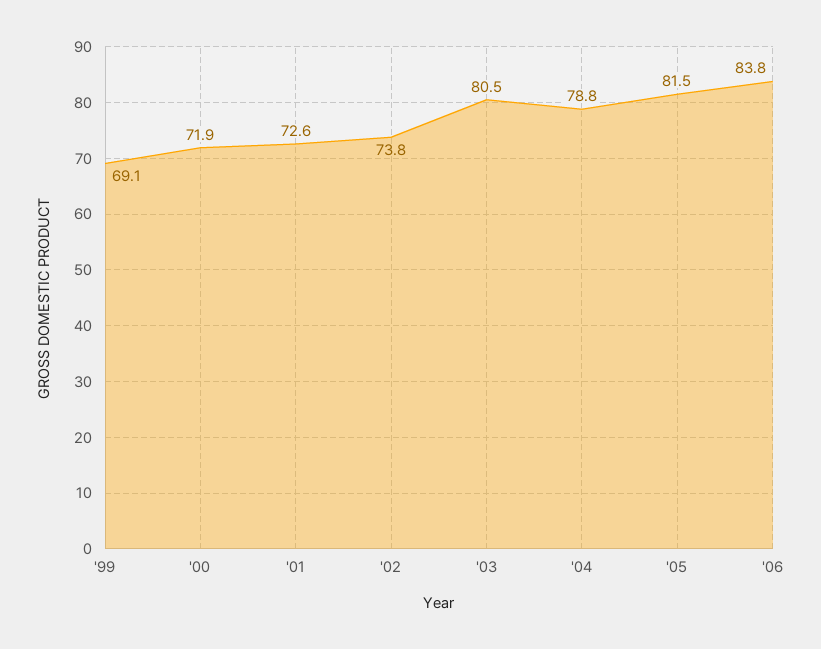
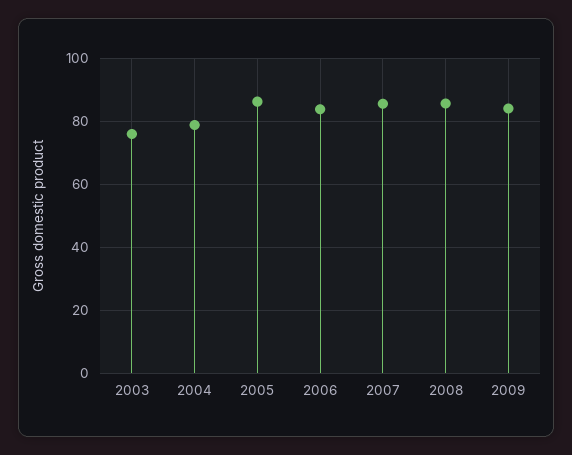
'99: 69.1 -> none
'00: 71.9 -> none
'01: 72.6 -> none
'02: 73.8 -> none
'03: 80.5 -> 76
'05: 81.5 -> 86
2007: none -> 86
2008: none -> 86
2009: none -> 84

